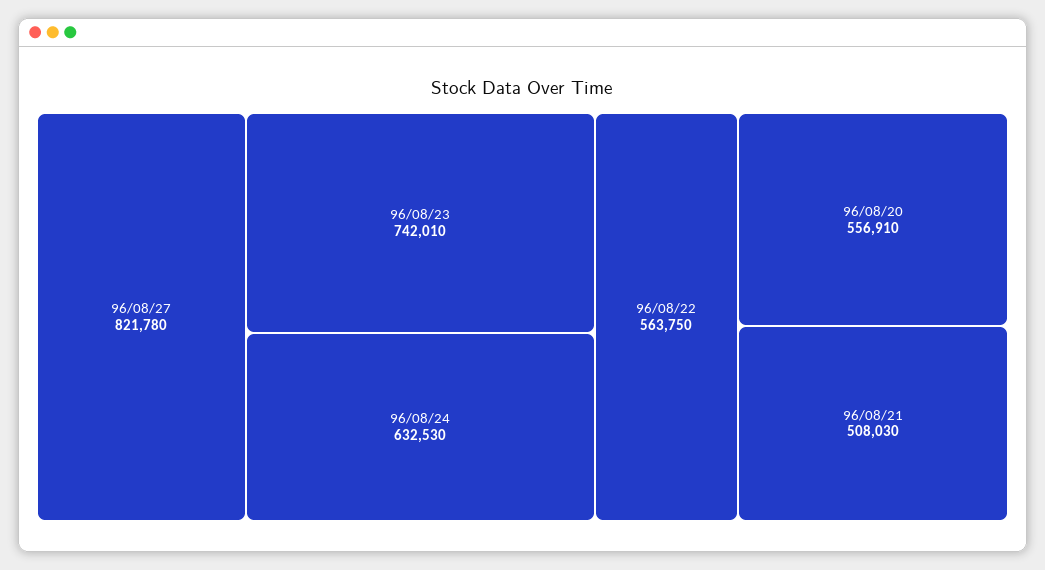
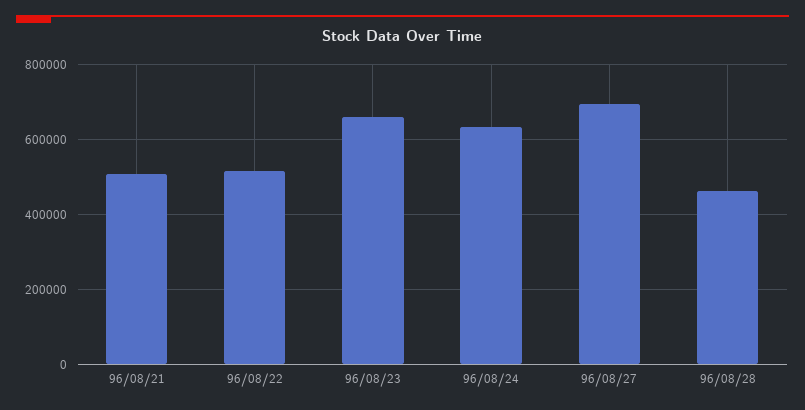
96/08/27: 821780 -> 700000
96/08/23: 742010 -> 660000
96/08/22: 563750 -> 520000
96/08/20: 556910 -> none
96/08/28: none -> 460000

